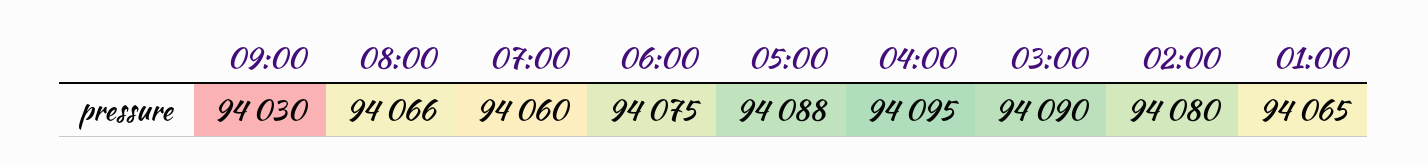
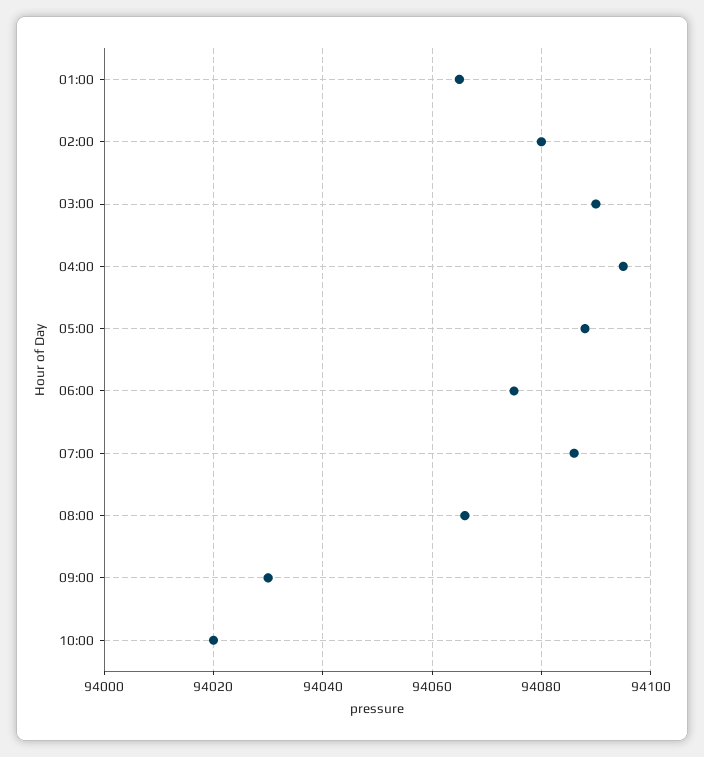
07:00: 94060 -> 94085
10:00: none -> 94020

